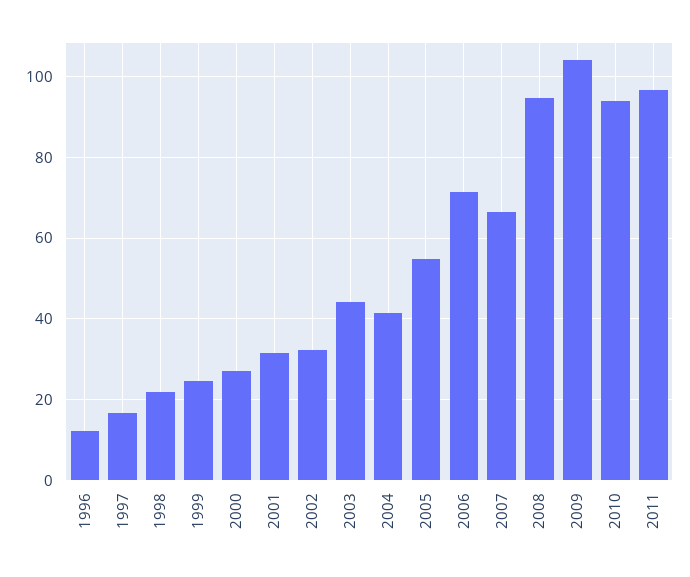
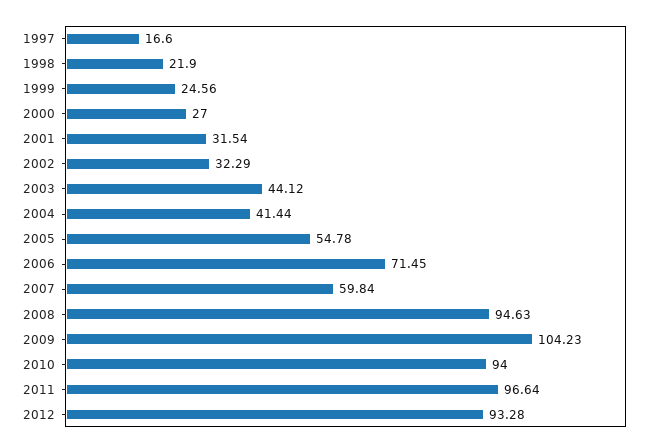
1996: 12 -> none
2007: 66 -> 59.84
2012: none -> 93.28

